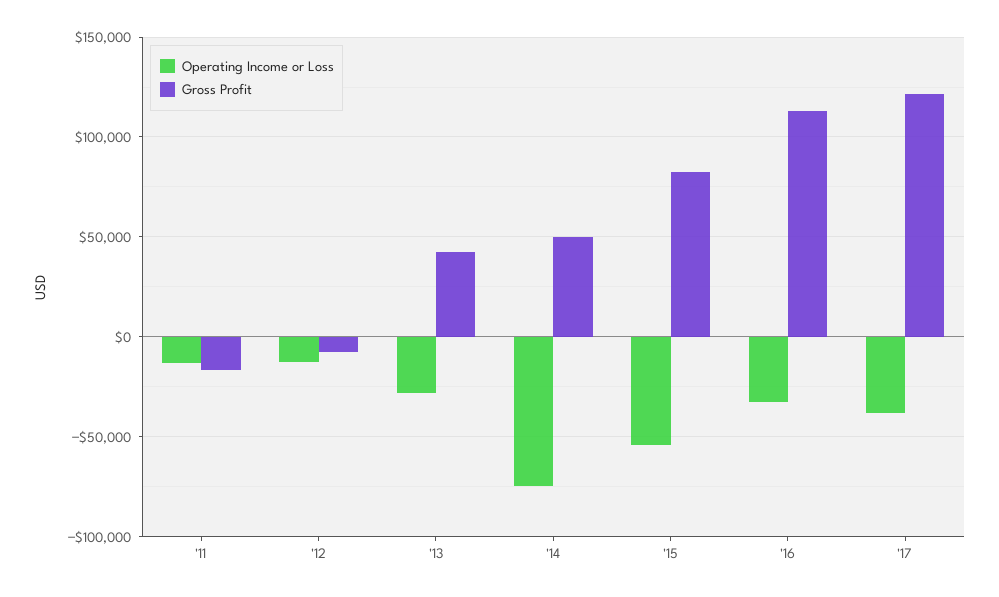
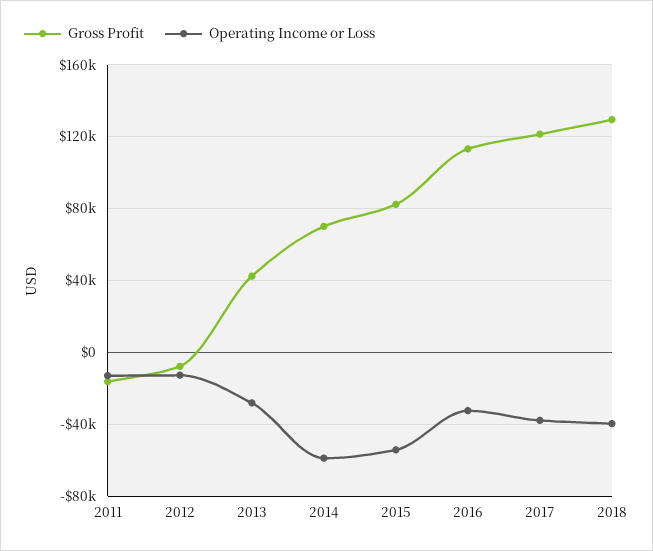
Operating Income or Loss, '14: -75000 -> -60000
Gross Profit, '14: 50000 -> 70000
Gross Profit, 2018: none -> 130000
Operating Income or Loss, 2018: none -> -40000

